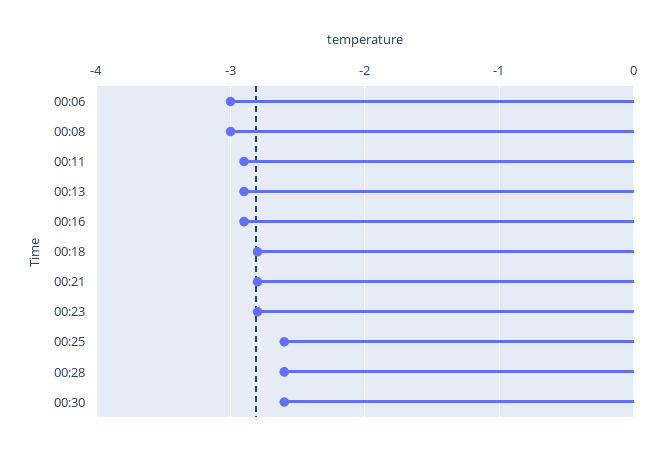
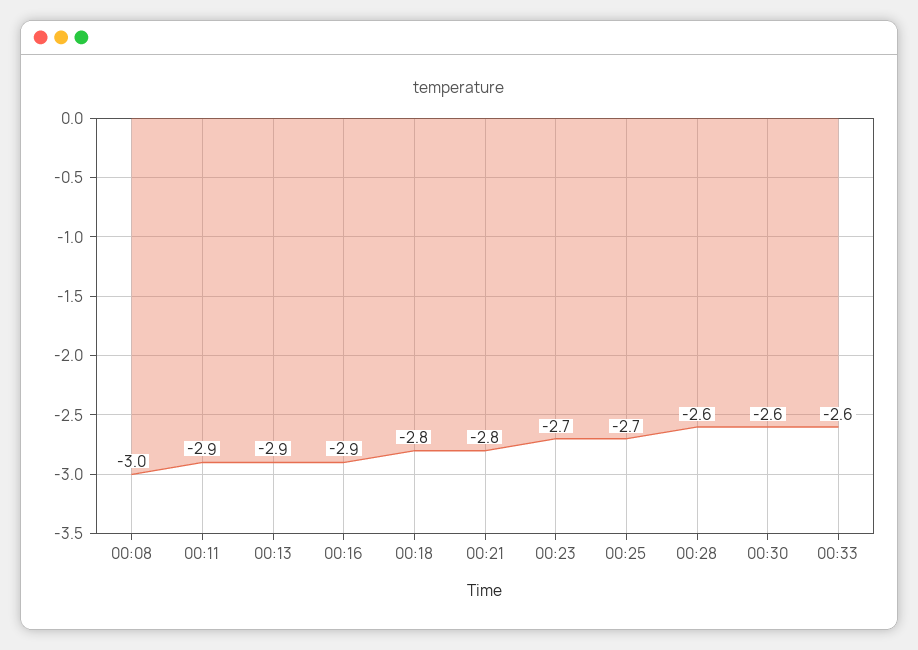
00:06: -3 -> none
00:23: -2.8 -> -2.7
00:25: -2.6 -> -2.7
00:33: none -> -2.6

